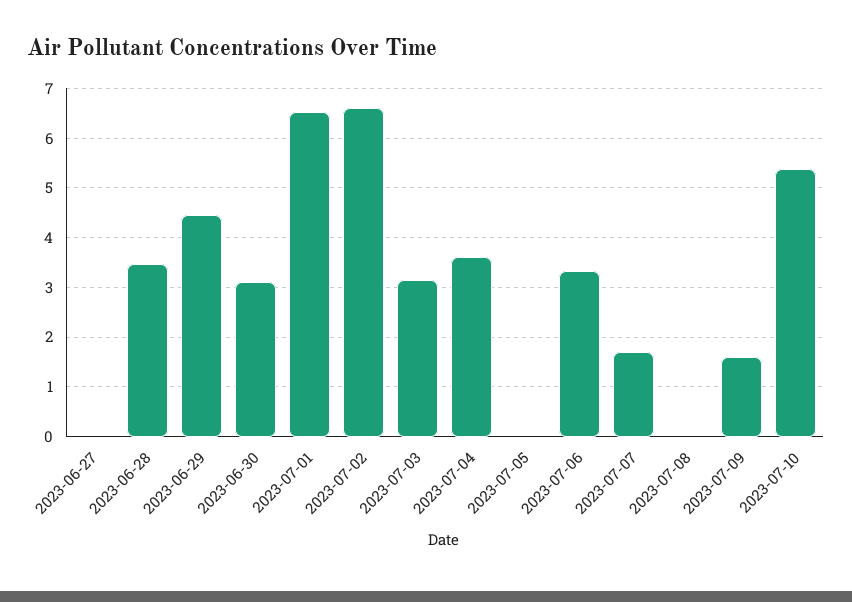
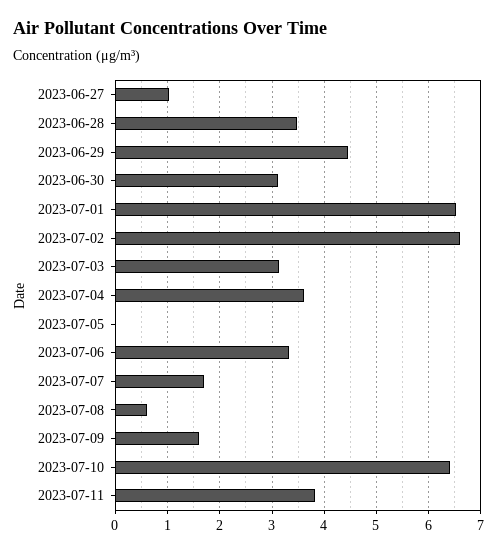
2023-06-27: 0 -> 1
2023-07-08: 0 -> 0.6
2023-07-10: 5.4 -> 6.4
2023-07-11: none -> 3.8

